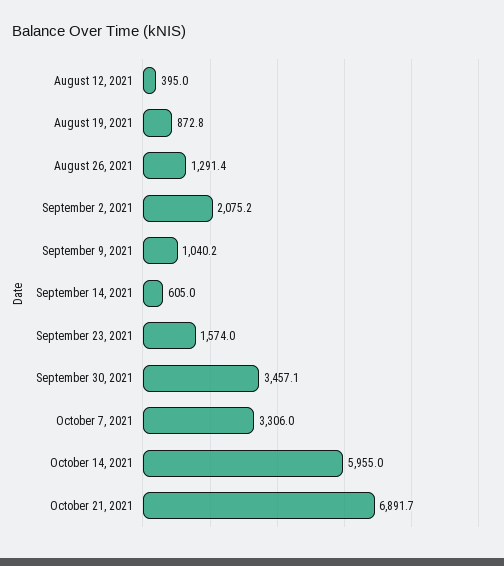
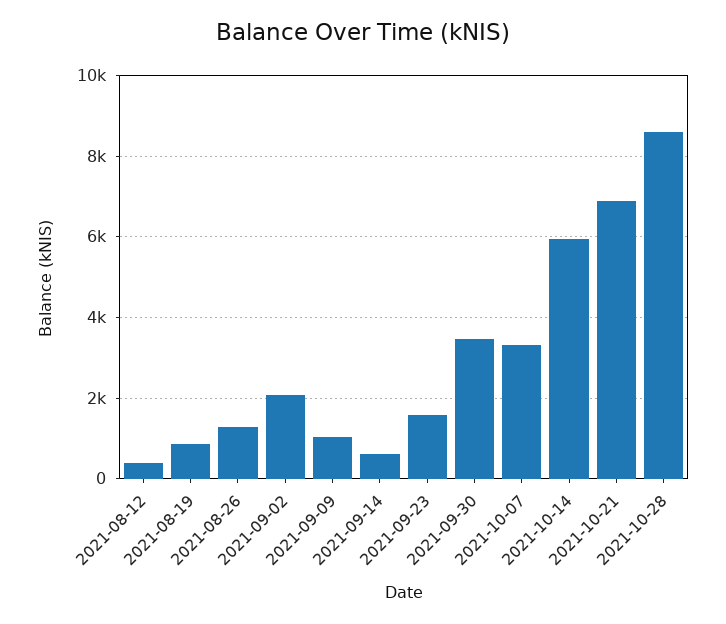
2021-10-28: none -> 8600

